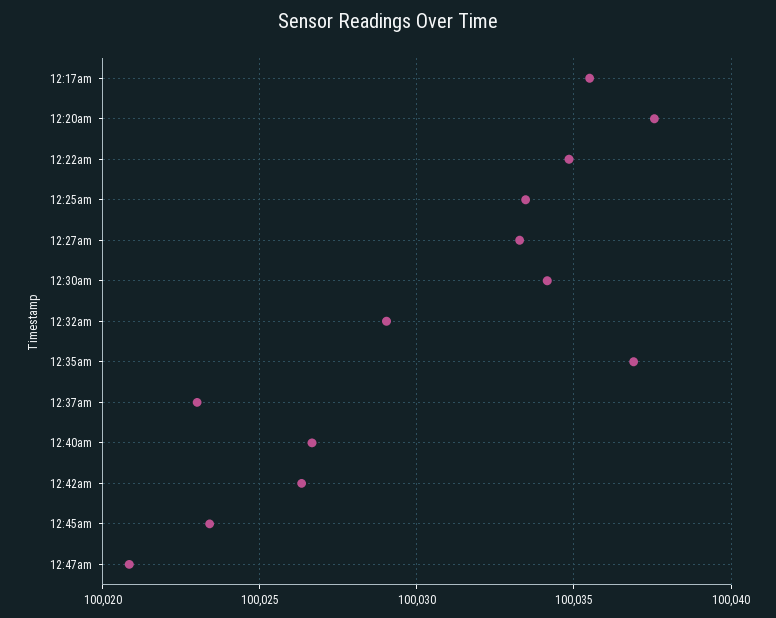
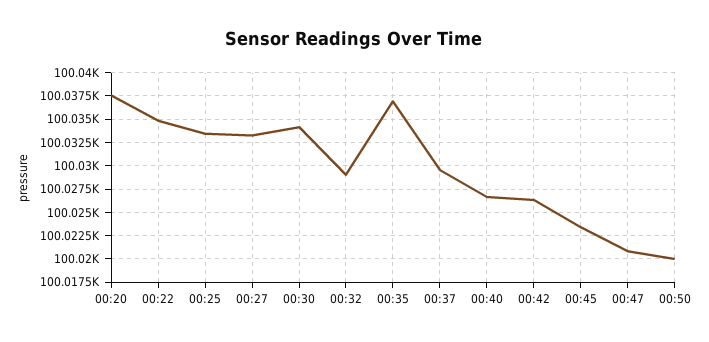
12:17am: 100035.5 -> none
12:37am: 100023 -> 100030
00:50: none -> 100020

